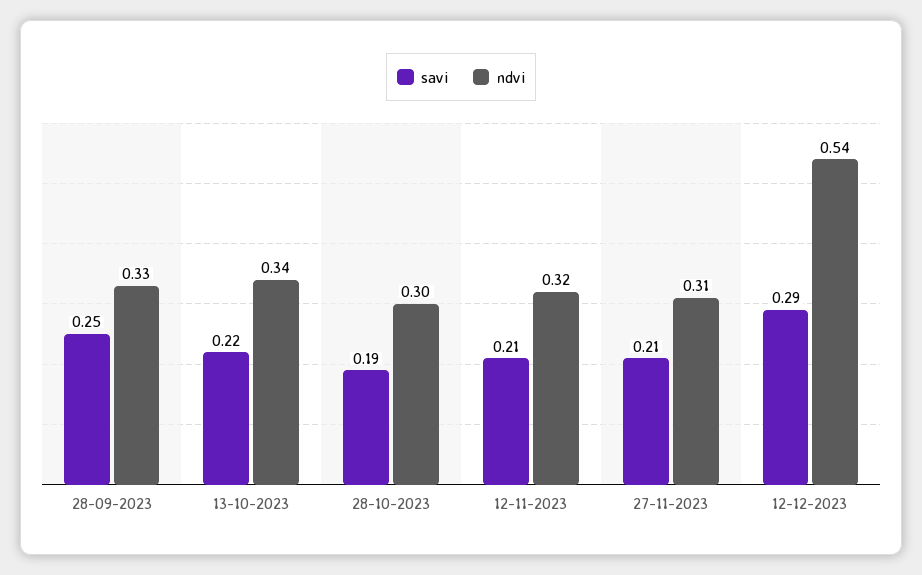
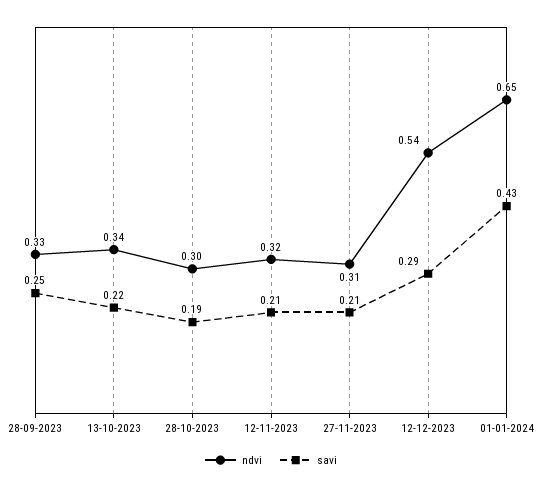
ndvi, 01-01-2024: none -> 0.65
savi, 01-01-2024: none -> 0.43

